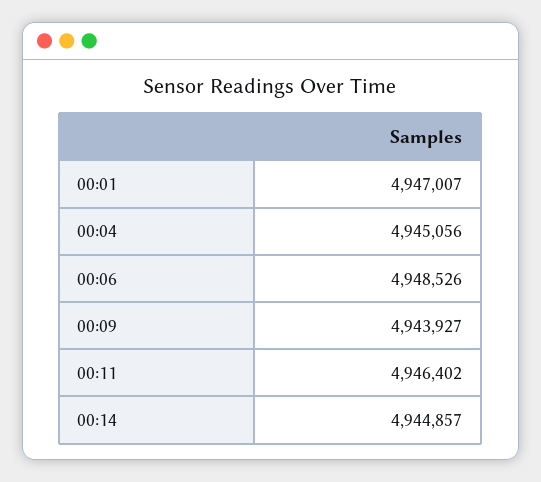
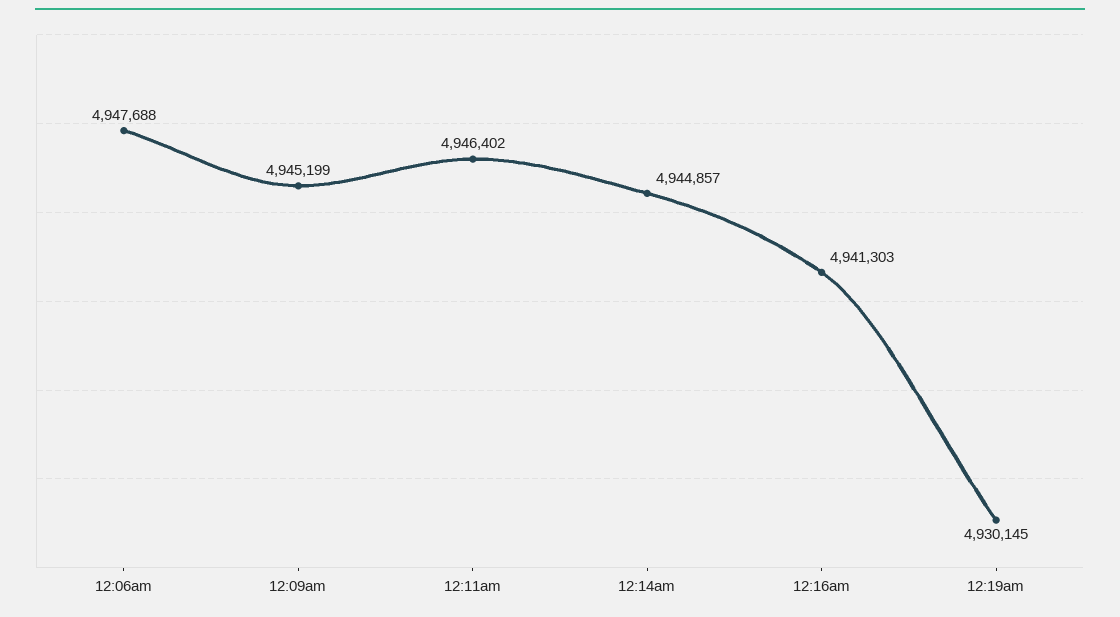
00:01: 4947007 -> none
00:04: 4945056 -> none
00:06: 4948526 -> 4947688
00:09: 4943927 -> 4945199
12:16am: none -> 4941303
12:19am: none -> 4930145

